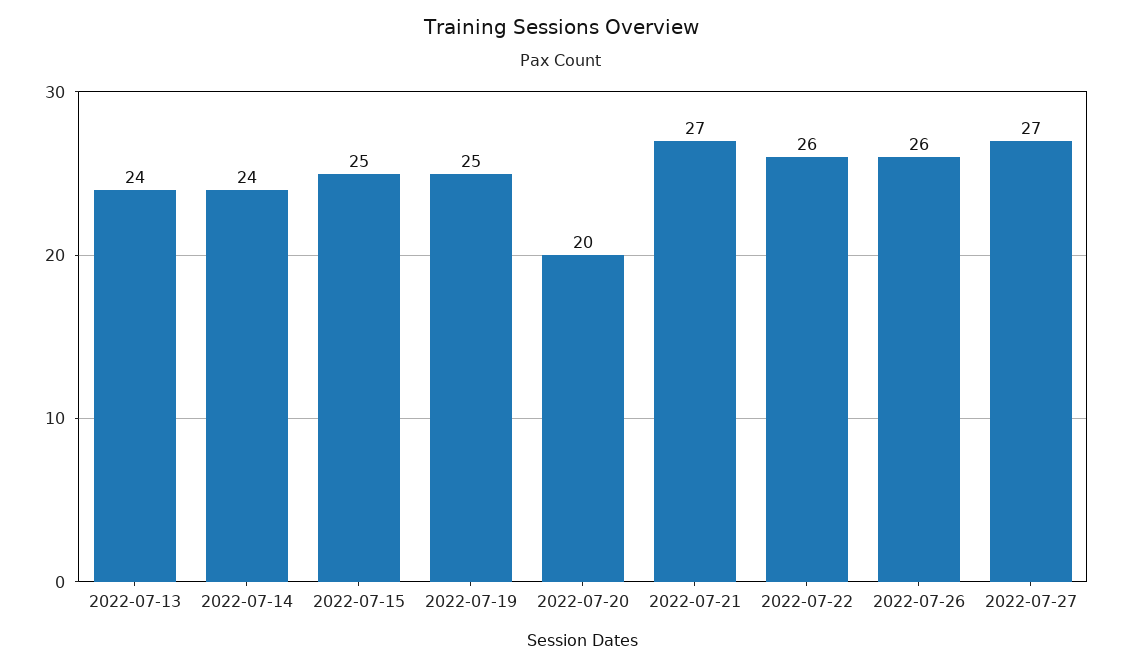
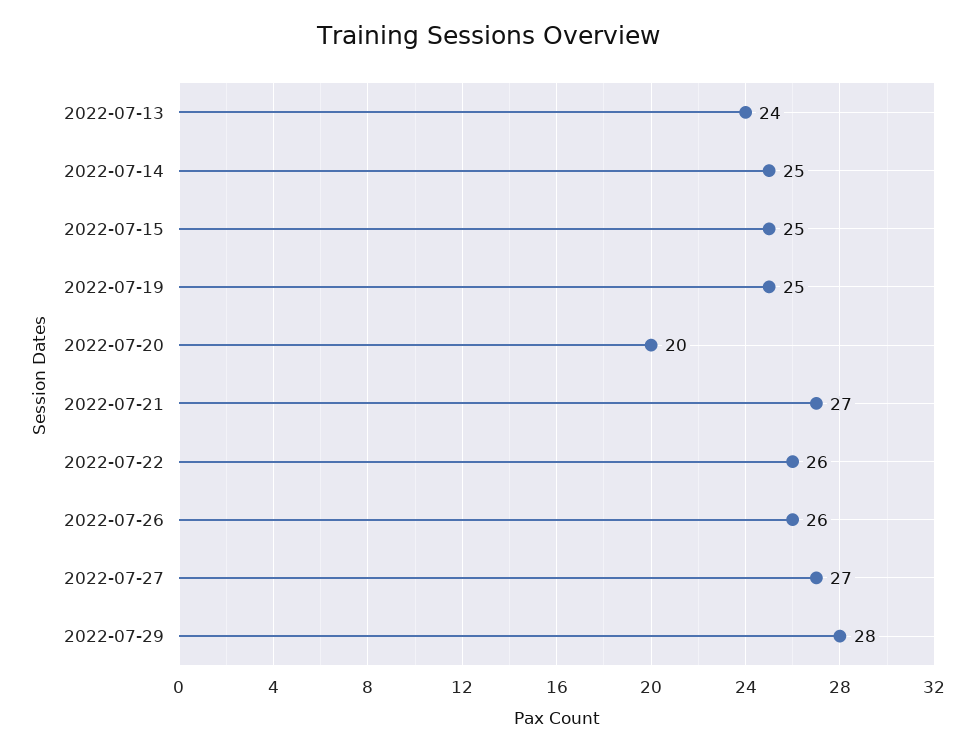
2022-07-14: 24 -> 25
2022-07-29: none -> 28

